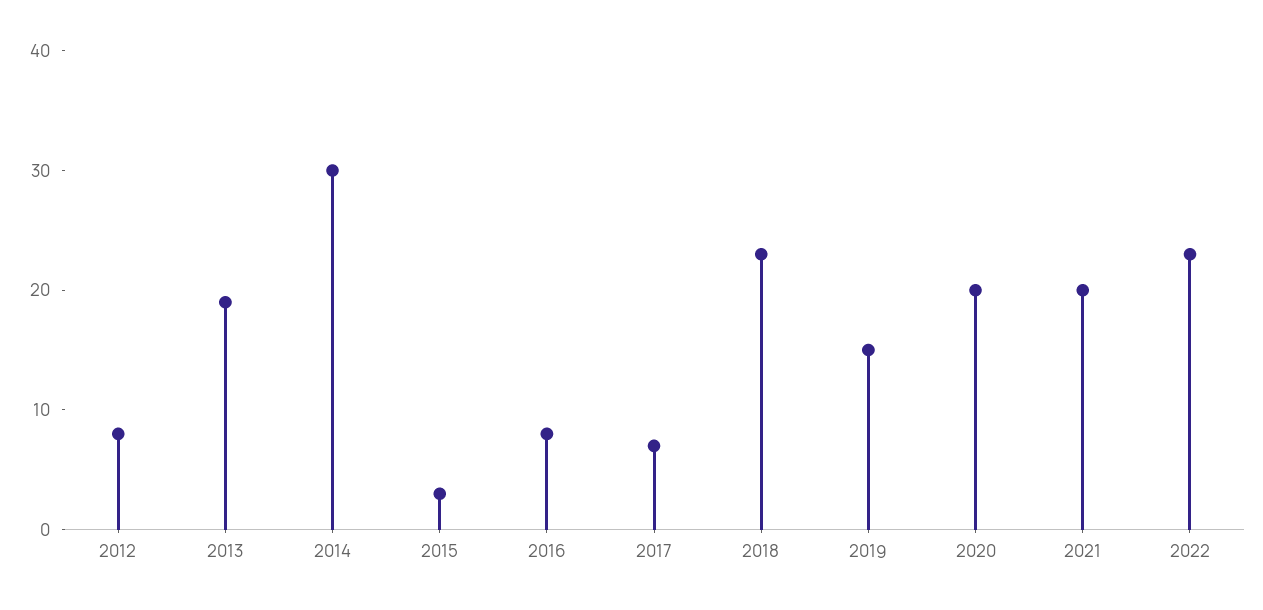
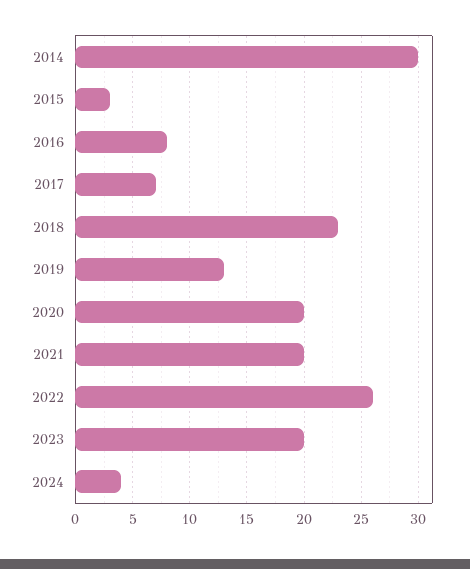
2012: 8 -> none
2013: 19 -> none
2019: 15 -> 13
2022: 23 -> 26
2023: none -> 20
2024: none -> 4

